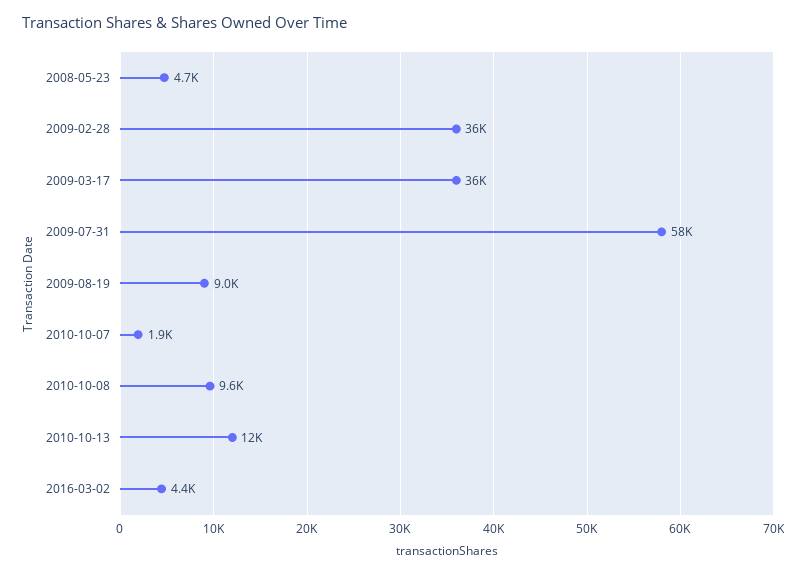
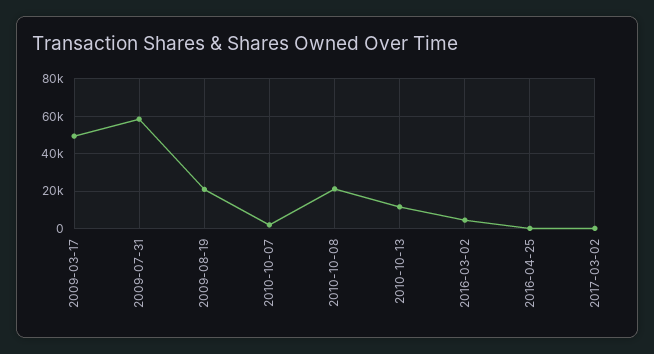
2008-05-23: 4700 -> none
2009-02-28: 36000 -> none
2009-03-17: 36000 -> 50000
2009-08-19: 9000 -> 20000
2010-10-08: 9600 -> 20000
2016-04-25: none -> 0
2017-03-02: none -> 0

